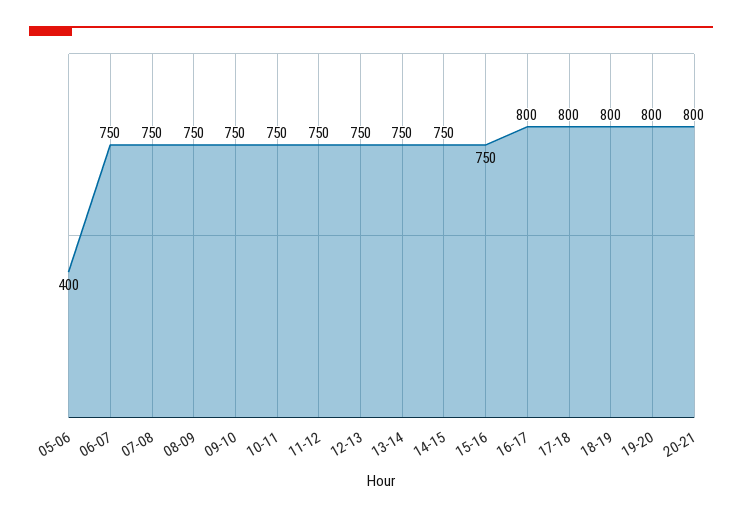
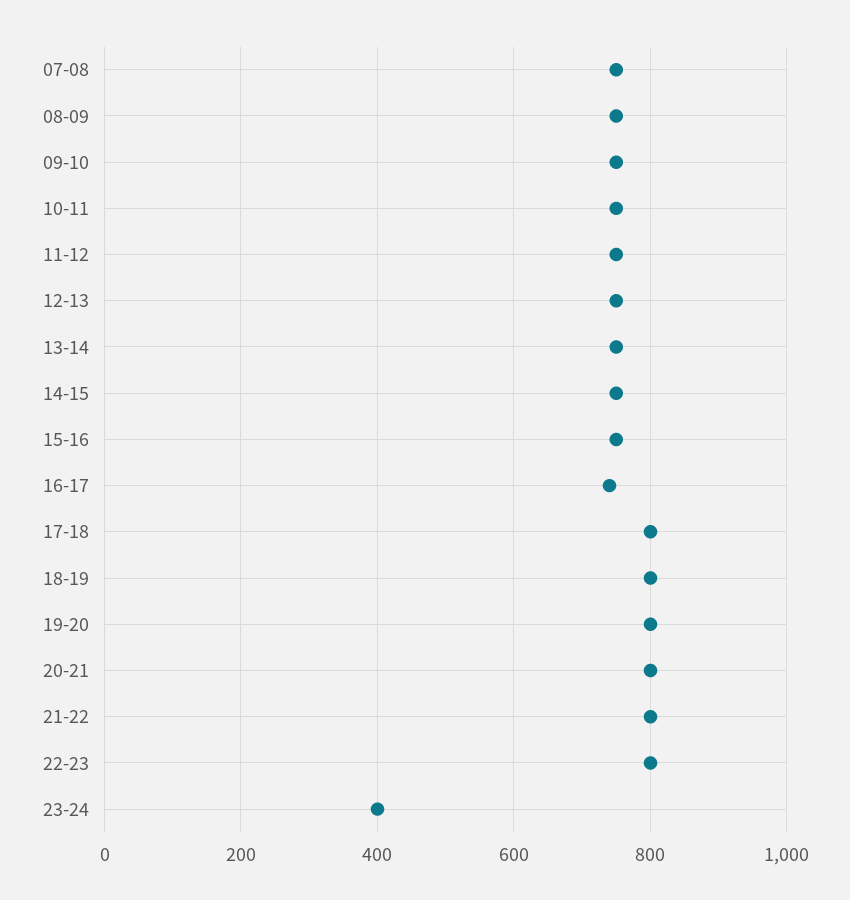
05-06: 400 -> none
06-07: 750 -> none
16-17: 800 -> 740
21-22: none -> 800
22-23: none -> 800
23-24: none -> 400

